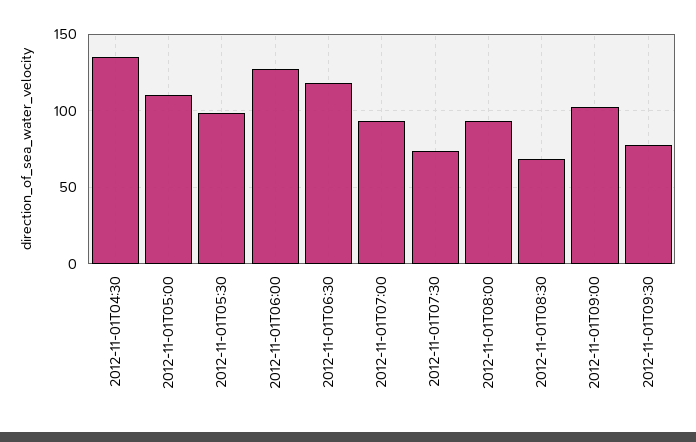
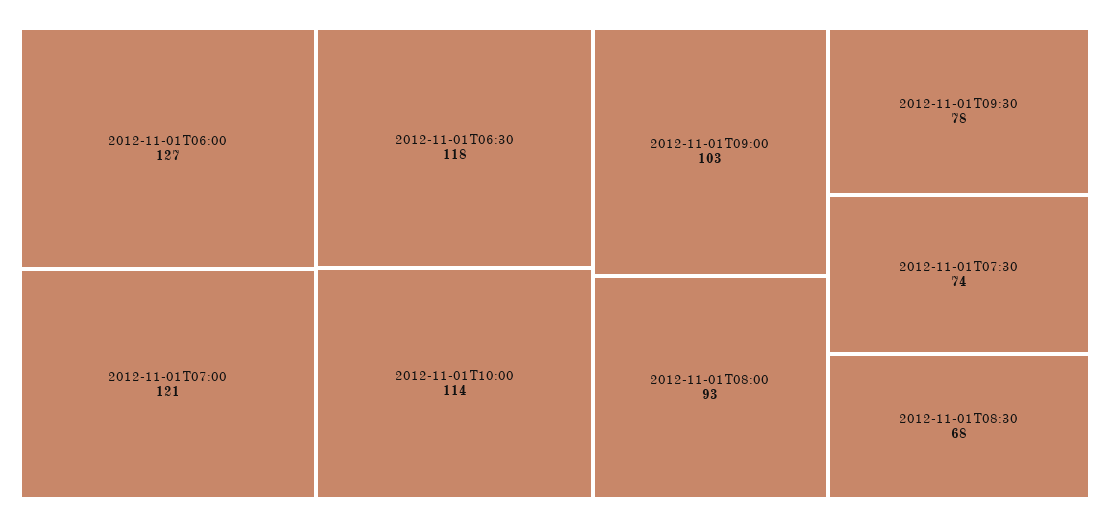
2012-11-01T04:30: 135 -> none
2012-11-01T05:00: 110 -> none
2012-11-01T05:30: 100 -> none
2012-11-01T07:00: 95 -> 121
2012-11-01T10:00: none -> 114

